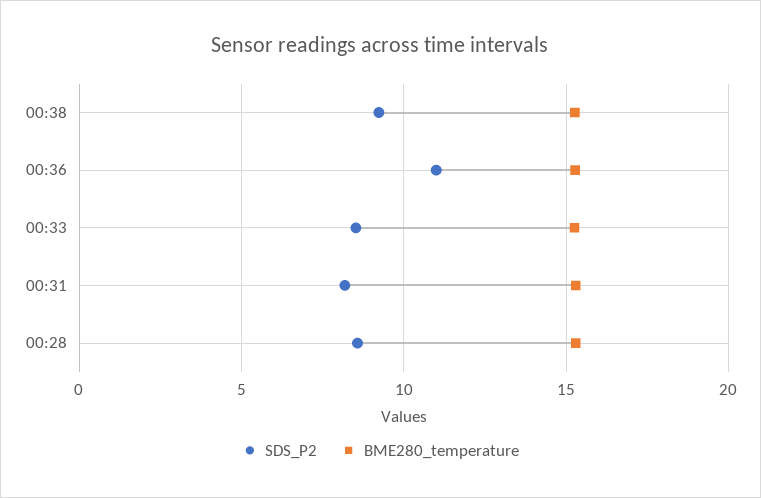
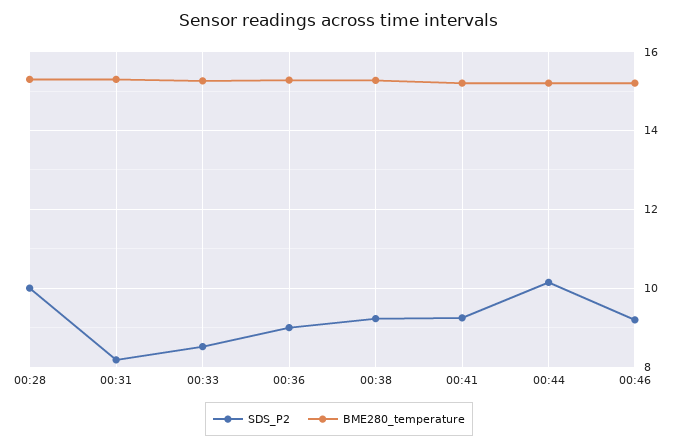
SDS_P2, 00:36: 11 -> 9
SDS_P2, 00:28: 8.5 -> 10
SDS_P2, 00:41: none -> 9.2
BME280_temperature, 00:41: none -> 15.2
SDS_P2, 00:44: none -> 10.2
BME280_temperature, 00:44: none -> 15.2
SDS_P2, 00:46: none -> 9.2
BME280_temperature, 00:46: none -> 15.2

